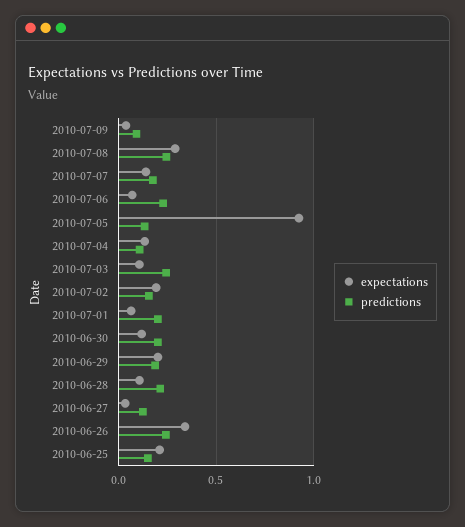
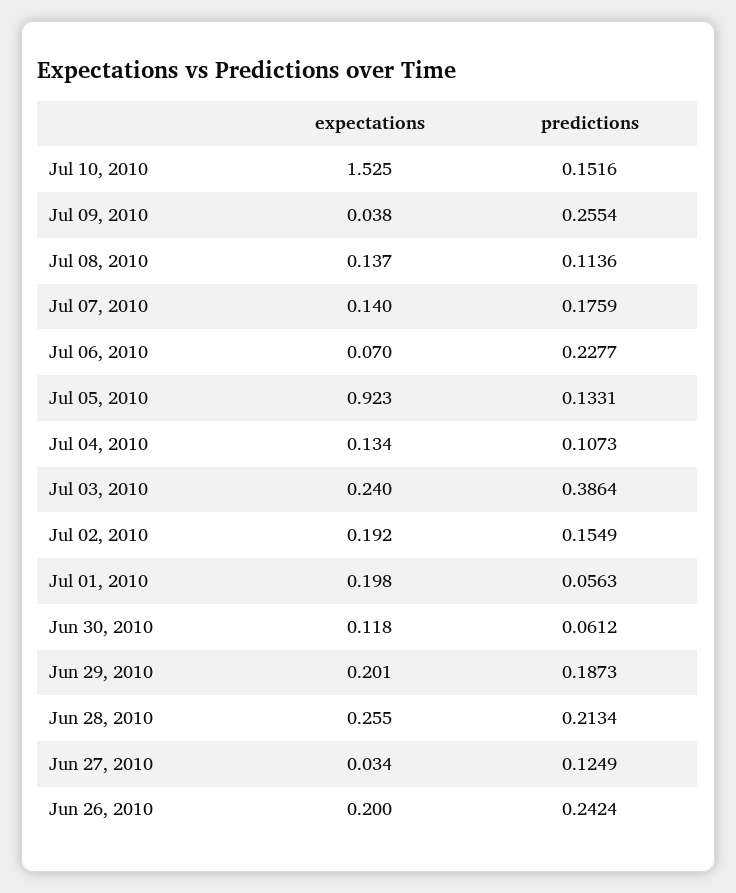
predictions, 2010-07-09: 0.1 -> 0.2554
expectations, 2010-07-08: 0.3 -> 0.137
predictions, 2010-07-08: 0.25 -> 0.1136
expectations, 2010-07-03: 0.1 -> 0.24
predictions, 2010-07-03: 0.25 -> 0.3864
expectations, 2010-07-01: 0.05 -> 0.198
predictions, 2010-07-01: 0.2 -> 0.0563
predictions, 2010-06-30: 0.2 -> 0.0612
expectations, 2010-06-28: 0.1 -> 0.255
expectations, 2010-06-26: 0.35 -> 0.2
expectations, 2010-06-25: 0.2 -> none
predictions, 2010-06-25: 0.15 -> none
expectations, Jul 10, 2010: none -> 1.525
predictions, Jul 10, 2010: none -> 0.1516

